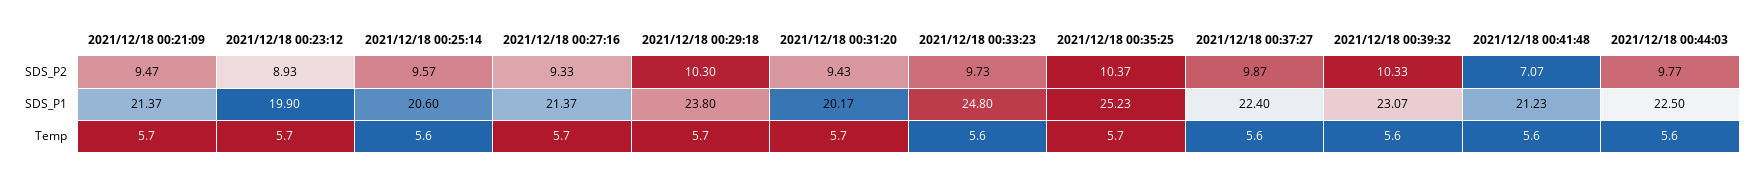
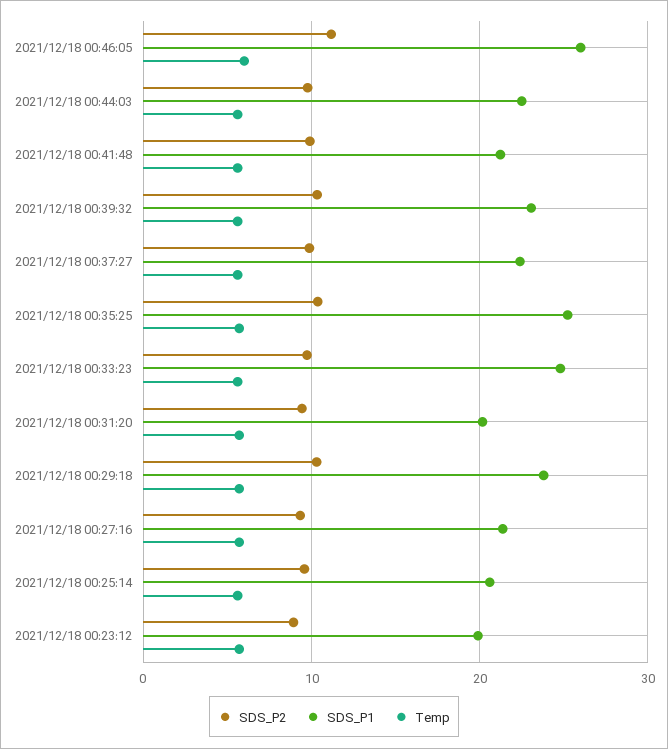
SDS_P2, 2021/12/18 00:21:09: 9.47 -> none
SDS_P2, 2021/12/18 00:41:48: 7.07 -> 10
SDS_P1, 2021/12/18 00:21:09: 21.37 -> none
Temp, 2021/12/18 00:21:09: 5.7 -> none
SDS_P2, 2021/12/18 00:46:05: none -> 11
SDS_P1, 2021/12/18 00:46:05: none -> 26
Temp, 2021/12/18 00:46:05: none -> 6

